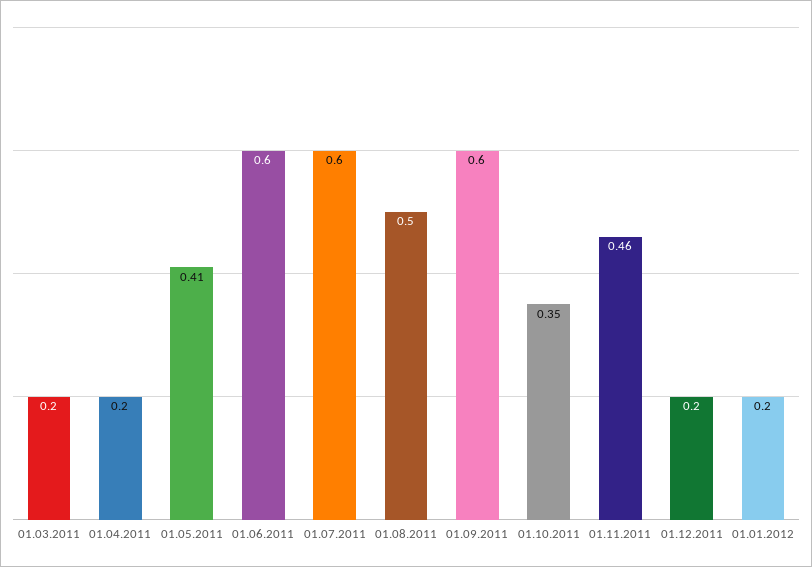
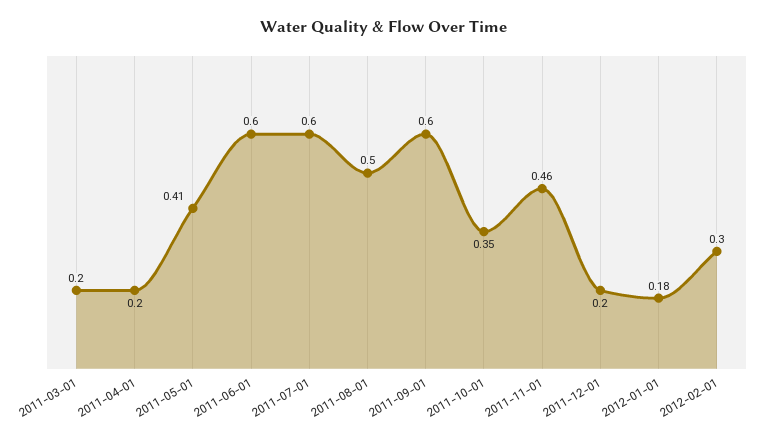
01.01.2012: 0.2 -> 0.18
2012-02-01: none -> 0.3

